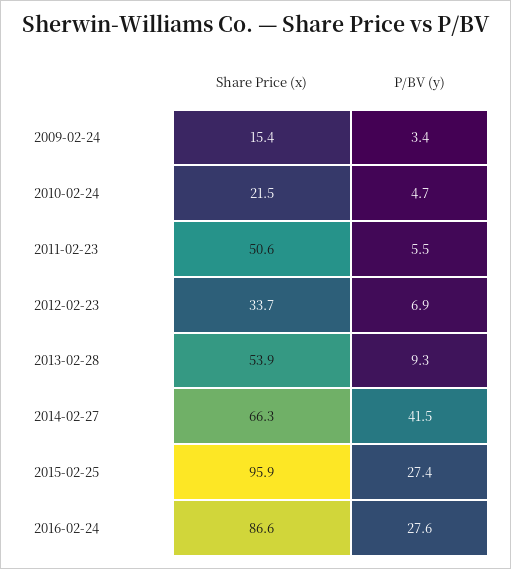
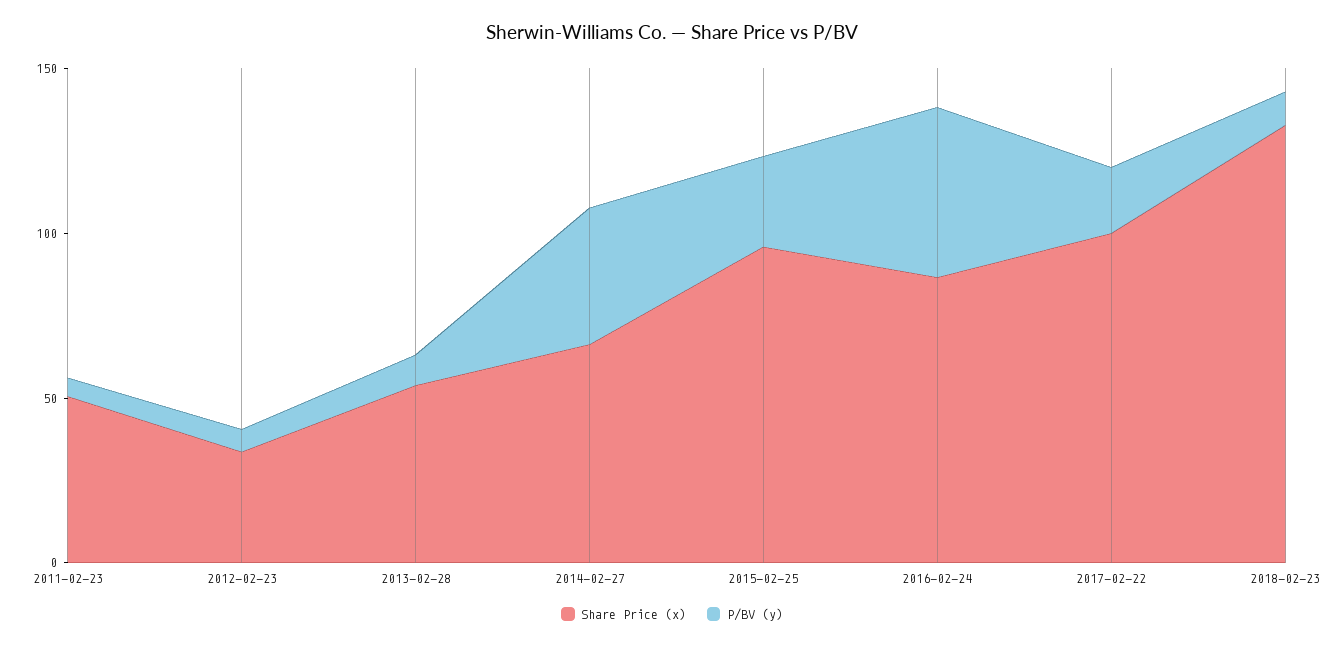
Share Price (x), 2009-02-24: 15.4 -> none
P/BV (y), 2009-02-24: 3.4 -> none
Share Price (x), 2010-02-24: 21.5 -> none
P/BV (y), 2010-02-24: 4.7 -> none
P/BV (y), 2016-02-24: 27.6 -> 50
Share Price (x), 2017-02-22: none -> 100
P/BV (y), 2017-02-22: none -> 20
Share Price (x), 2018-02-23: none -> 130
P/BV (y), 2018-02-23: none -> 10

